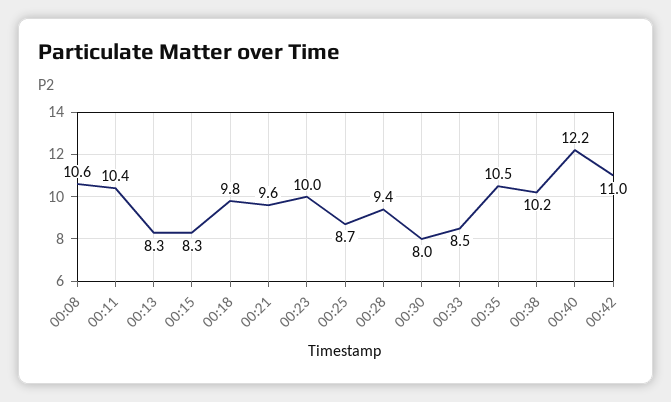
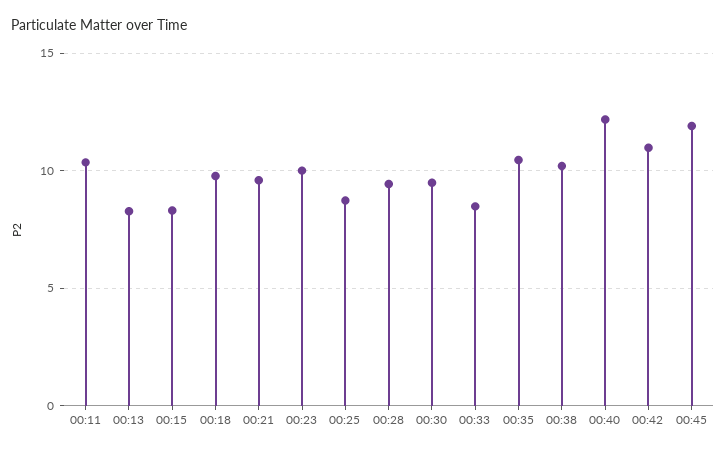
00:08: 10.6 -> none
00:30: 8 -> 9.5
00:45: none -> 12

